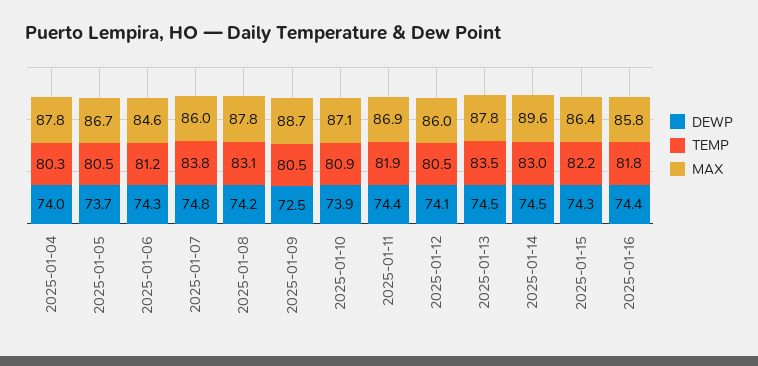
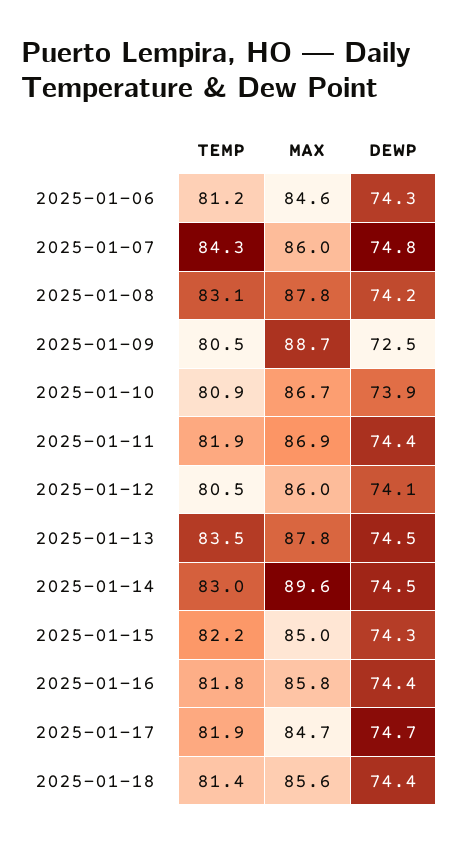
DEWP, 2025-01-04: 74 -> none
TEMP, 2025-01-04: 80.3 -> none
MAX, 2025-01-04: 87.8 -> none
DEWP, 2025-01-05: 73.7 -> none
TEMP, 2025-01-05: 80.5 -> none
MAX, 2025-01-05: 86.7 -> none
TEMP, 2025-01-07: 83.8 -> 84.3
MAX, 2025-01-10: 87.1 -> 86.7
MAX, 2025-01-15: 86.4 -> 85
TEMP, 2025-01-17: none -> 81.9
MAX, 2025-01-17: none -> 84.7
DEWP, 2025-01-17: none -> 74.7
TEMP, 2025-01-18: none -> 81.4
MAX, 2025-01-18: none -> 85.6
DEWP, 2025-01-18: none -> 74.4

